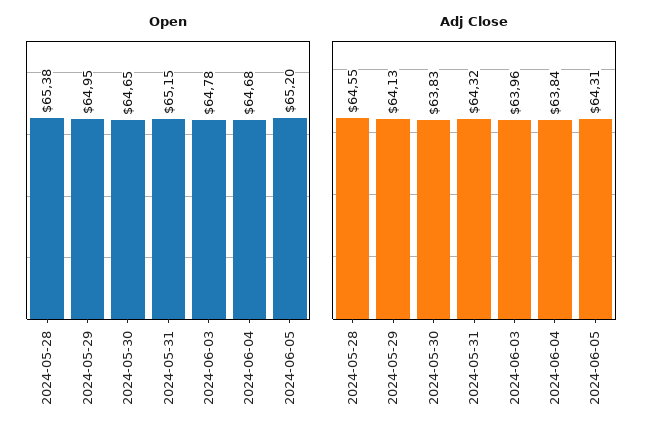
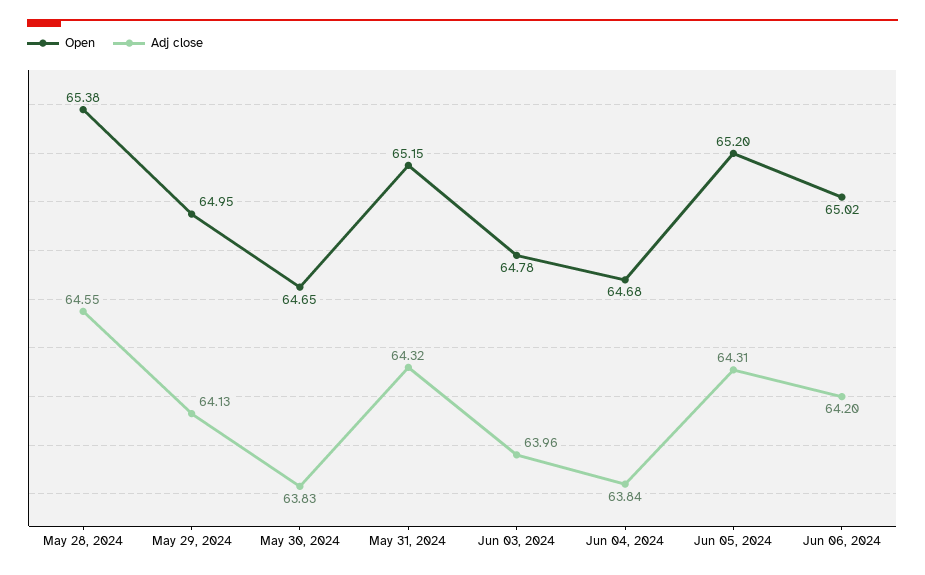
Open, Jun 06, 2024: none -> 65.02
Adj Close, Jun 06, 2024: none -> 64.2

